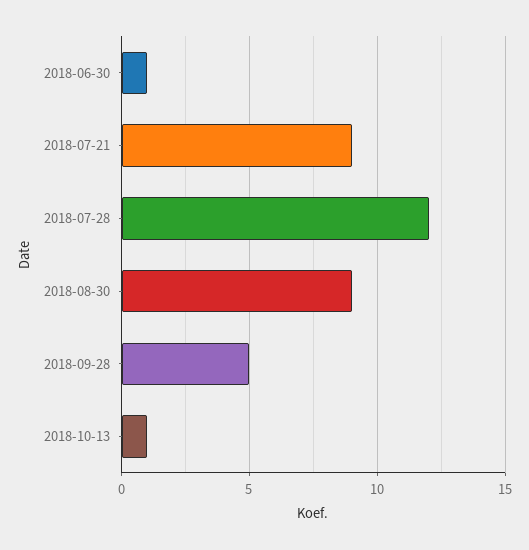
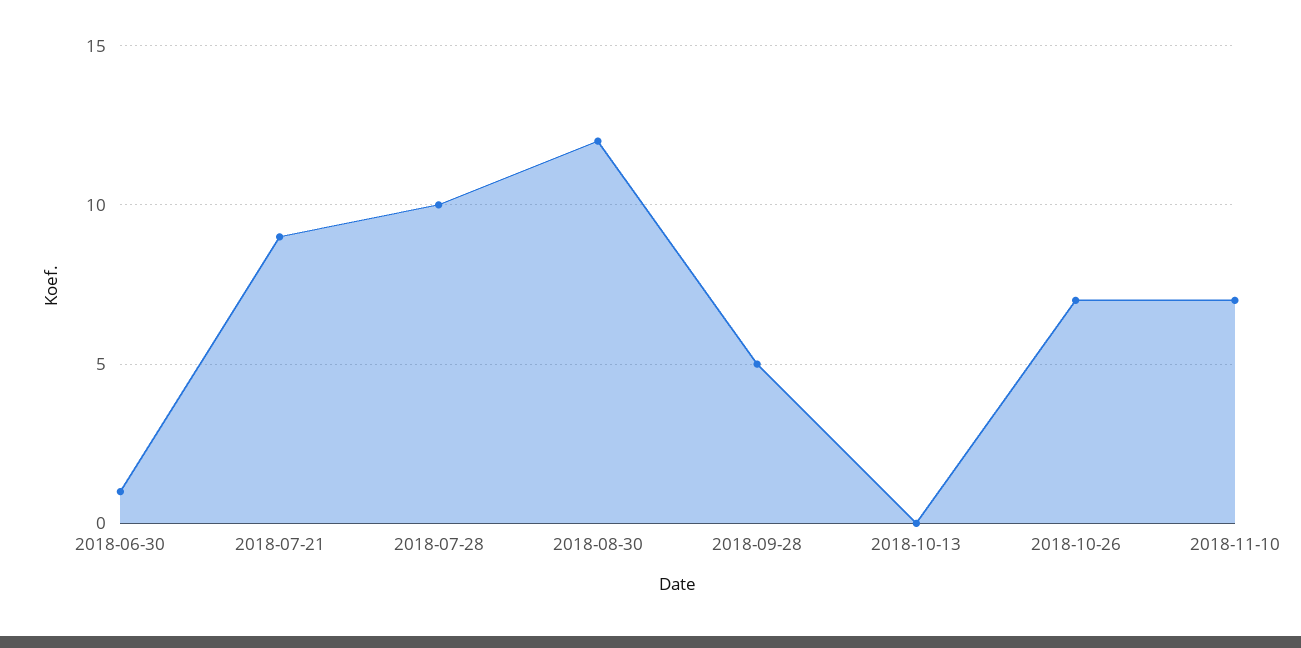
2018-07-28: 12 -> 10
2018-08-30: 9 -> 12
2018-10-13: 1 -> 0
2018-10-26: none -> 7
2018-11-10: none -> 7

